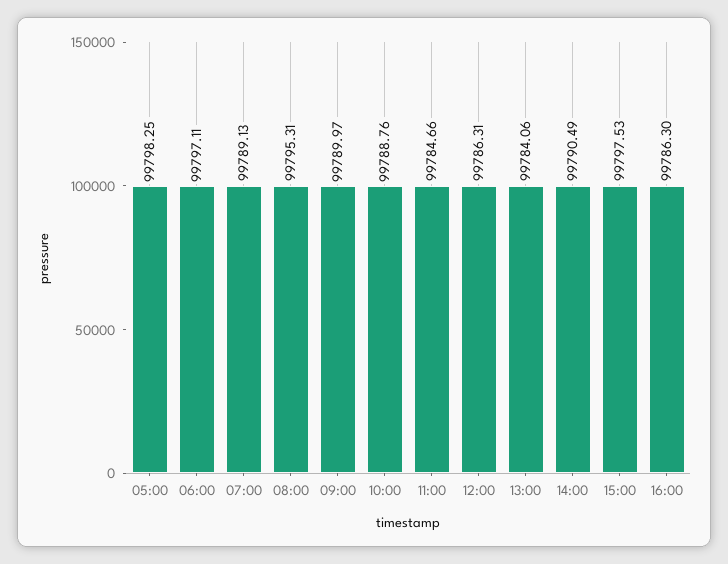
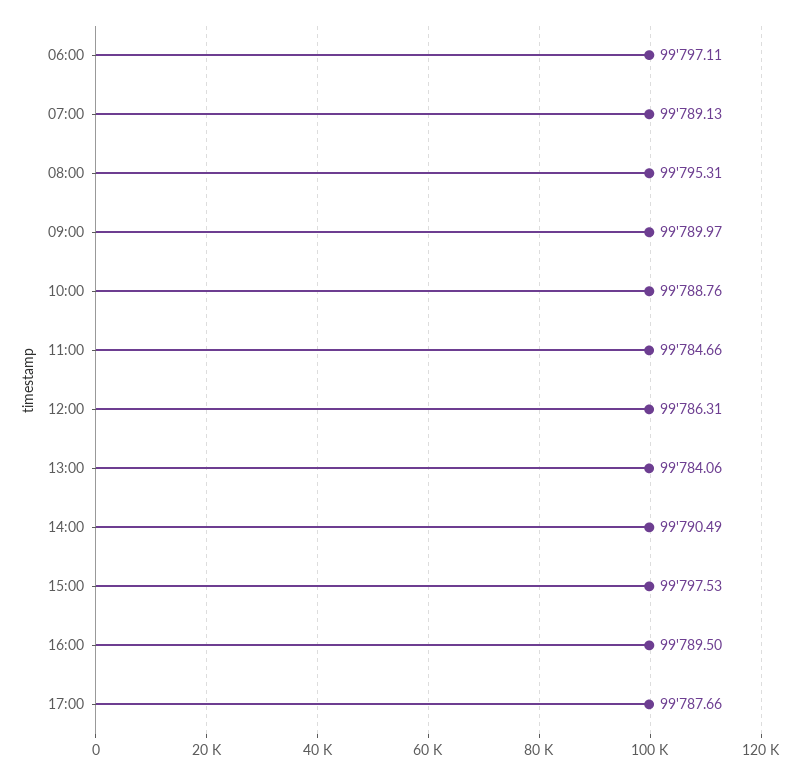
05:00: 99798.25 -> none
16:00: 99786.3 -> 99789.5
17:00: none -> 99787.66

